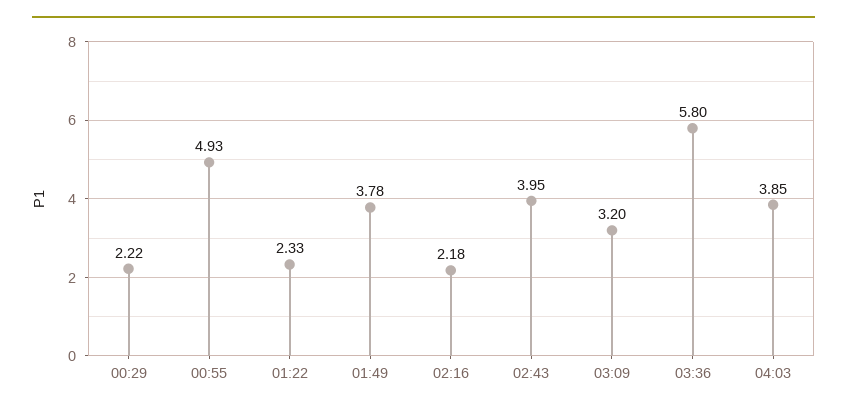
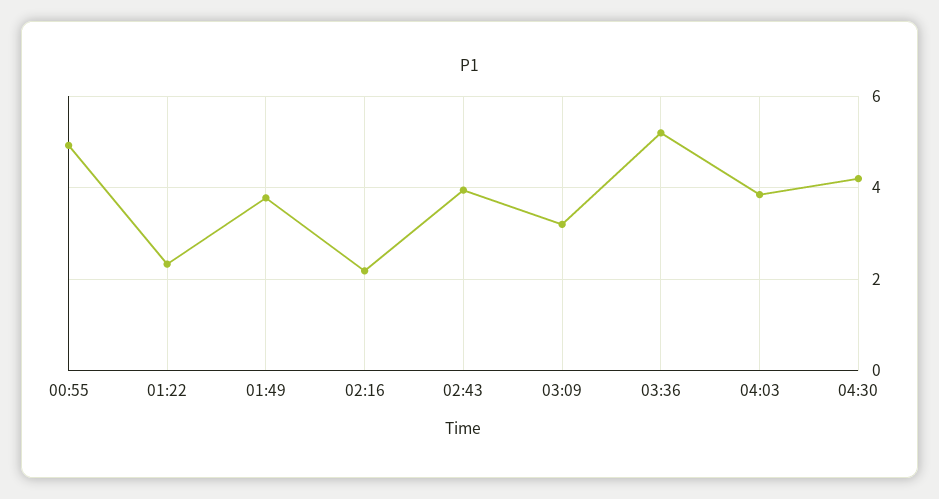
00:29: 2.22 -> none
03:36: 5.8 -> 5.2
04:30: none -> 4.2

